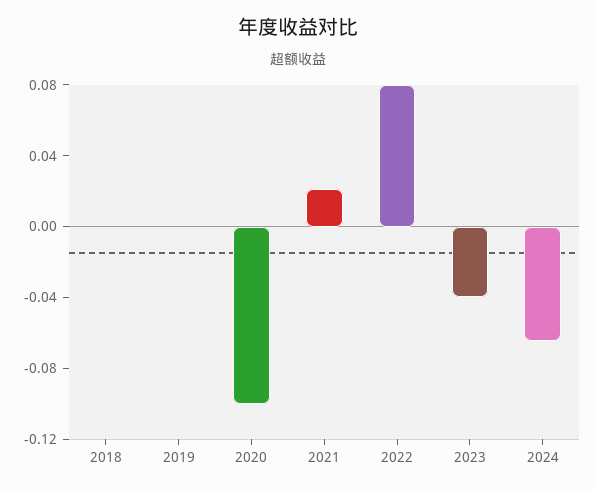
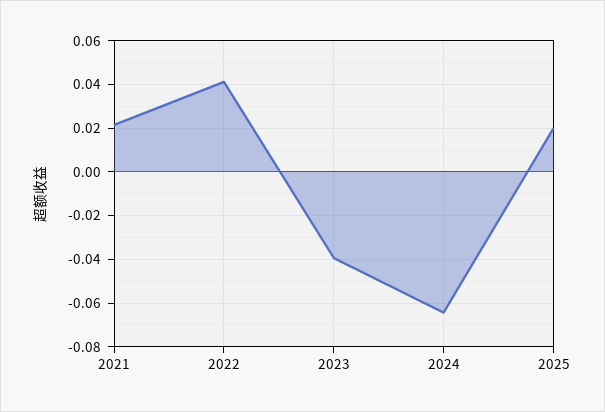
2018: 0 -> none
2019: 0 -> none
2020: -0.1 -> none
2022: 0.08 -> 0.04
2025: none -> 0.02

